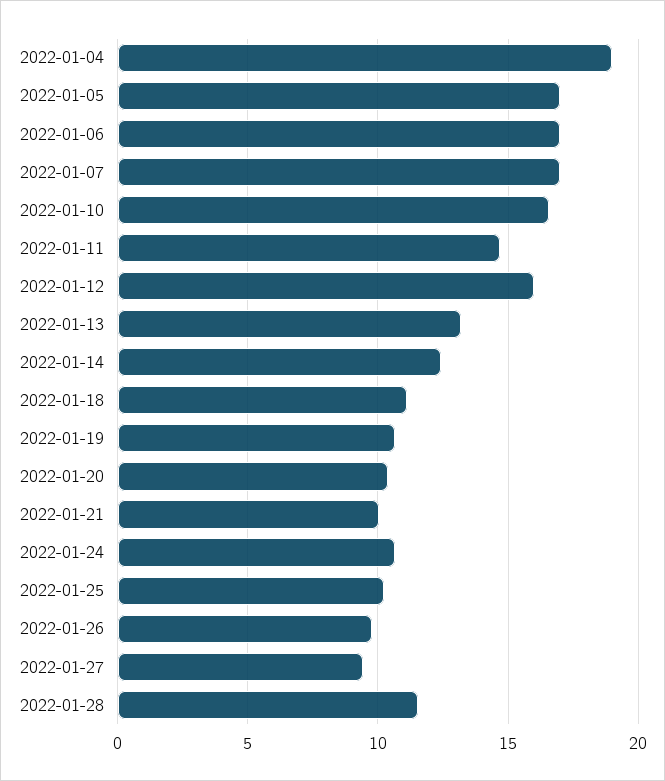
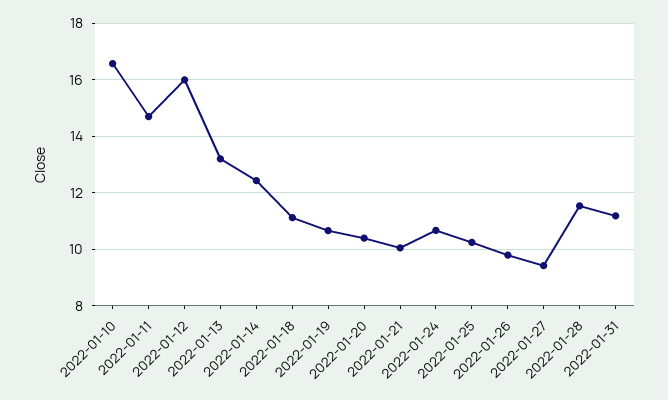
2022-01-04: 19 -> none
2022-01-05: 17 -> none
2022-01-06: 17 -> none
2022-01-07: 17 -> none
2022-01-31: none -> 11.25

